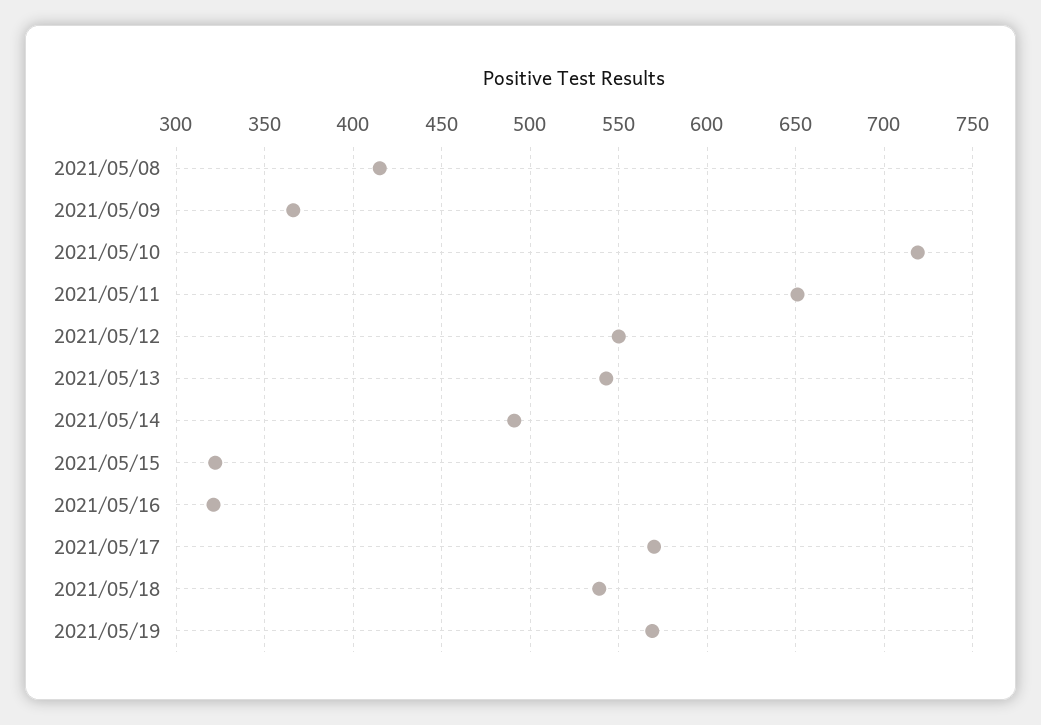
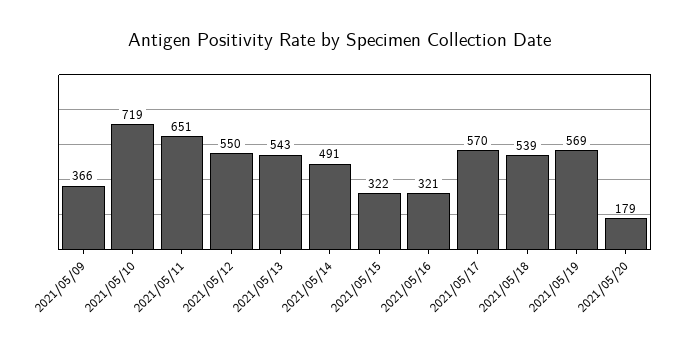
2021/05/08: 415 -> none
2021/05/20: none -> 179

